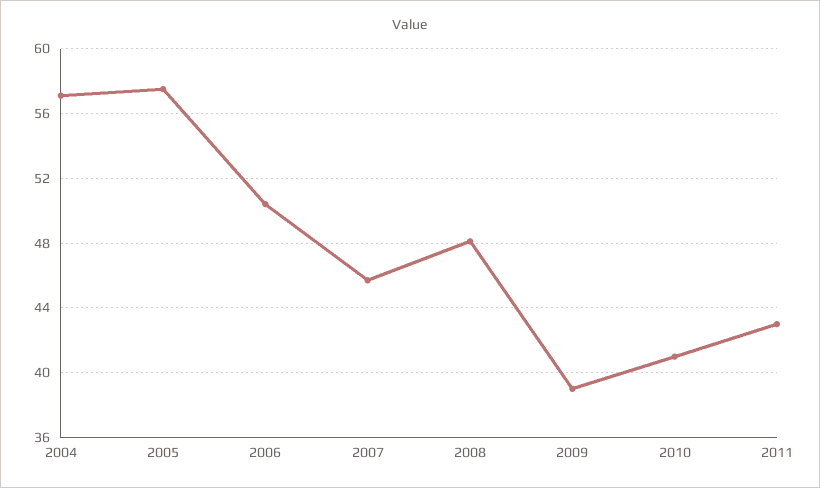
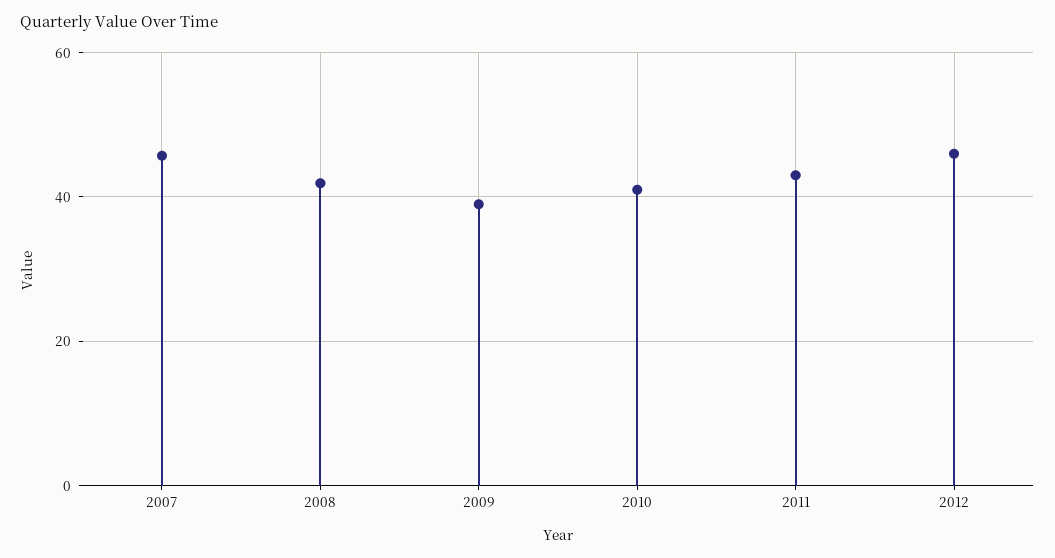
2004: 57 -> none
2005: 57.5 -> none
2006: 50.5 -> none
2008: 48 -> 42
2012: none -> 46

